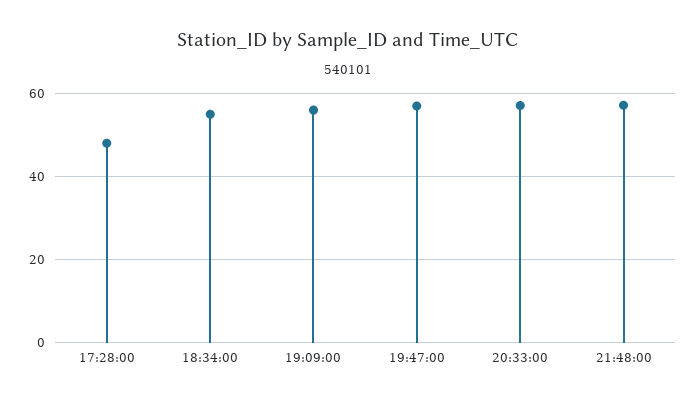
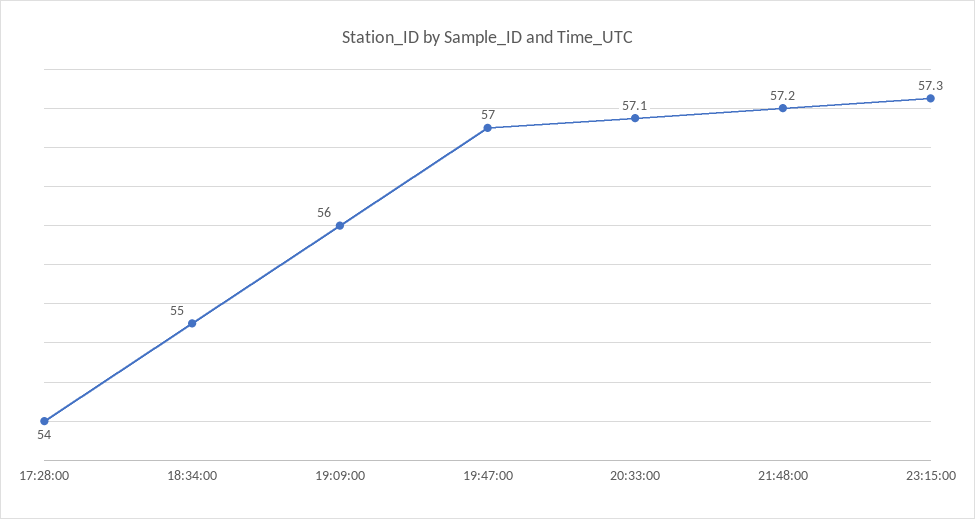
17:28:00: 48 -> 54
23:15:00: none -> 57.3

